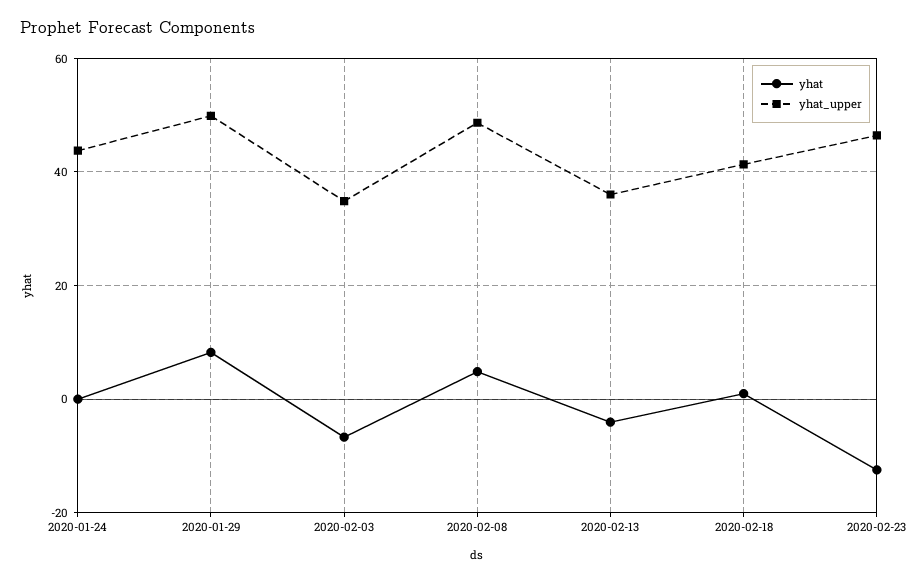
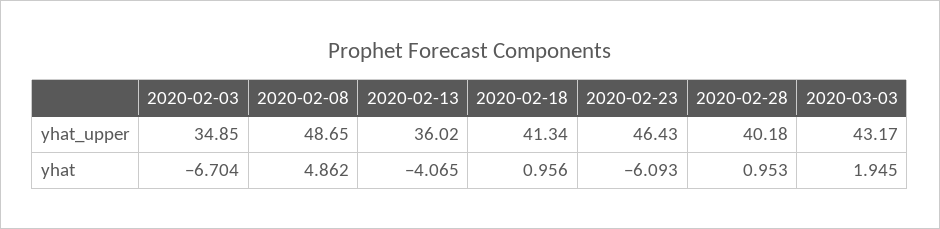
yhat, 2020-01-24: 0 -> none
yhat_upper, 2020-01-24: 44 -> none
yhat, 2020-01-29: 8 -> none
yhat_upper, 2020-01-29: 50 -> none
yhat, 2020-02-23: -12 -> -6.093
yhat_upper, 2020-02-28: none -> 40.18
yhat_upper, 2020-03-03: none -> 43.17
yhat, 2020-02-28: none -> 0.953
yhat, 2020-03-03: none -> 1.945

